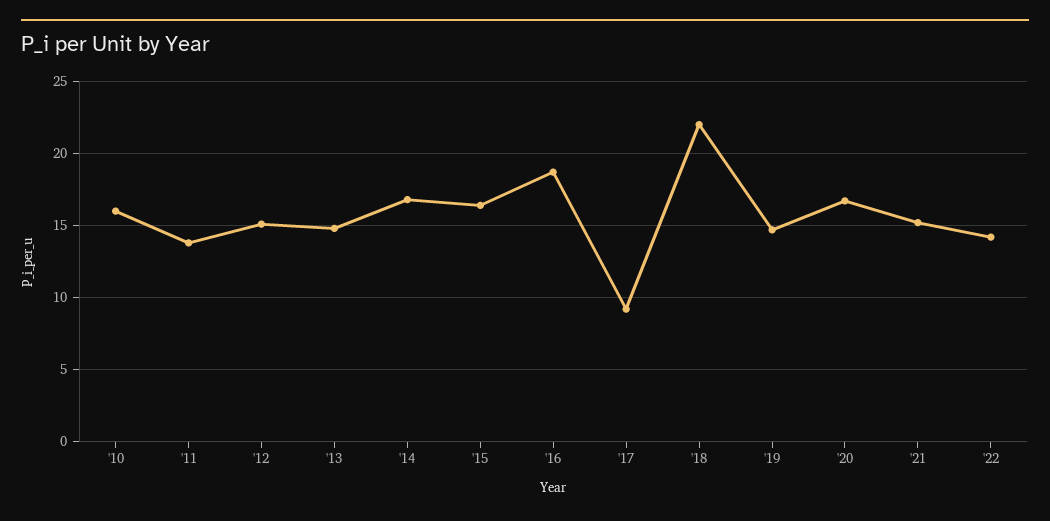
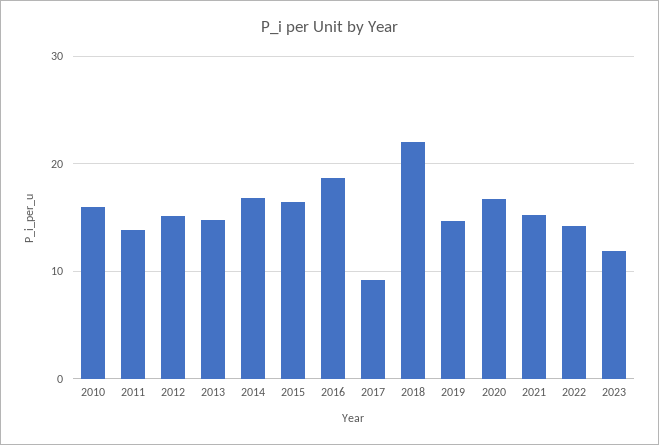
2023: none -> 12

